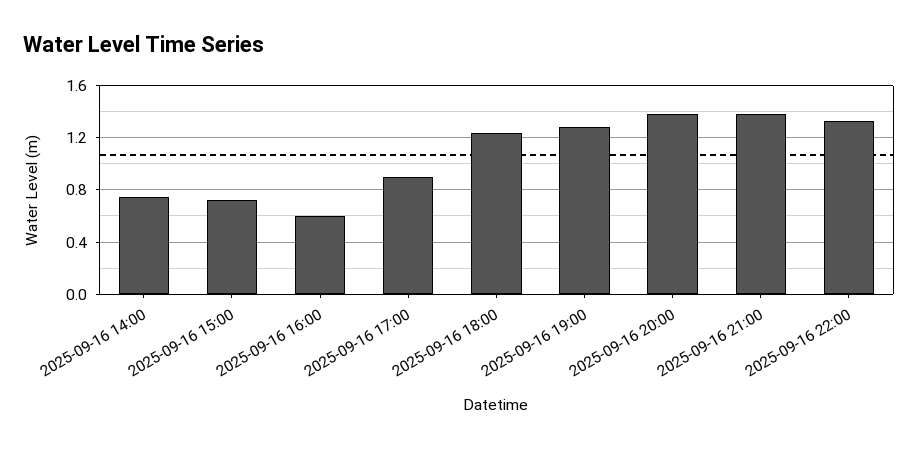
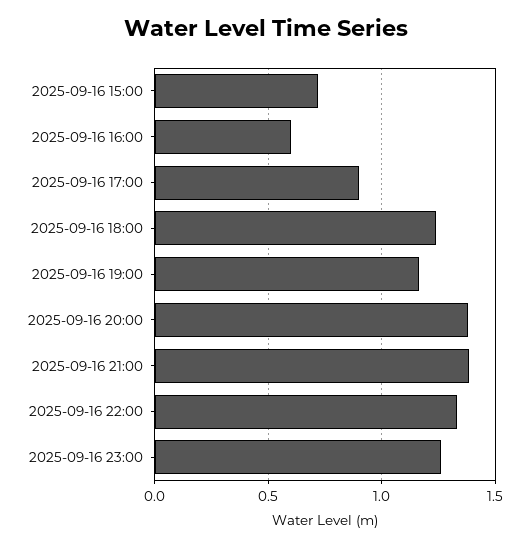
2025-09-16 14:00: 0.75 -> none
2025-09-16 19:00: 1.3 -> 1.15
2025-09-16 23:00: none -> 1.25

